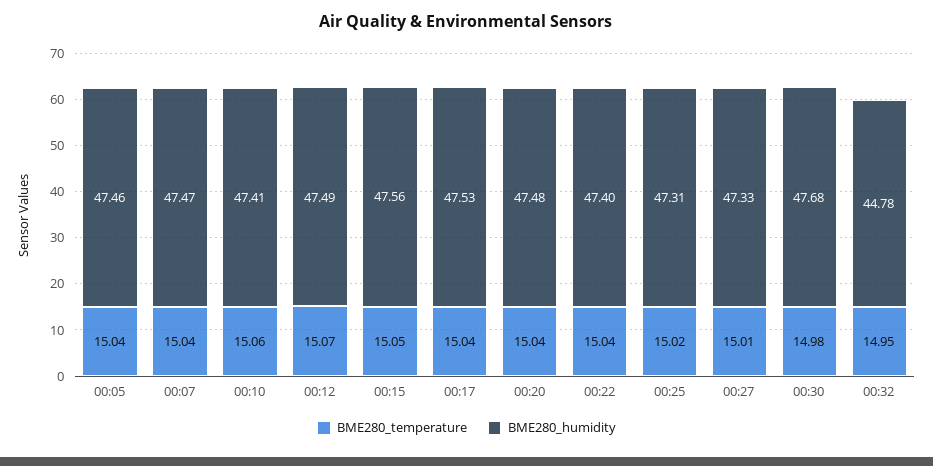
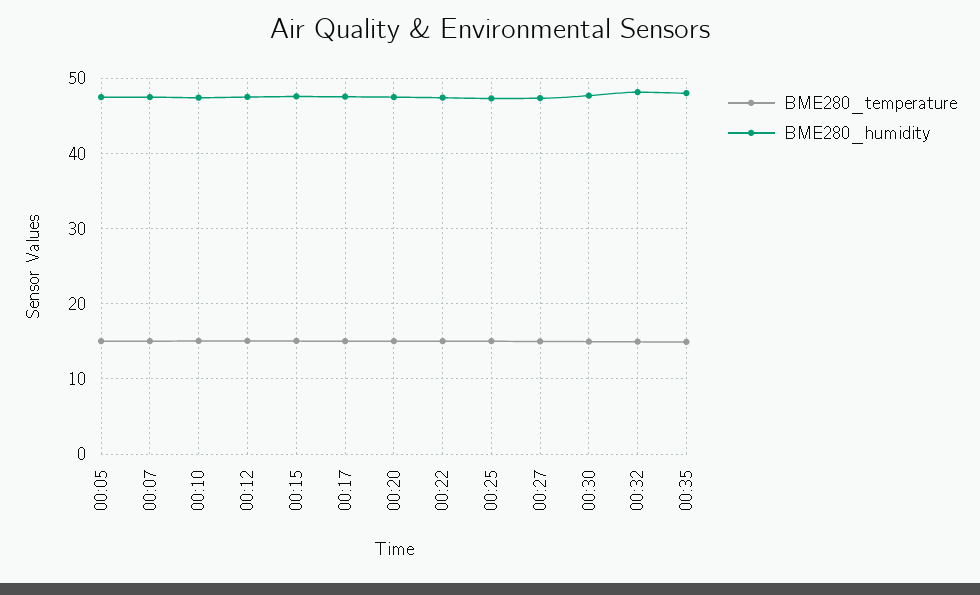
BME280_humidity, 00:32: 44.78 -> 48
BME280_temperature, 00:35: none -> 15
BME280_humidity, 00:35: none -> 48

